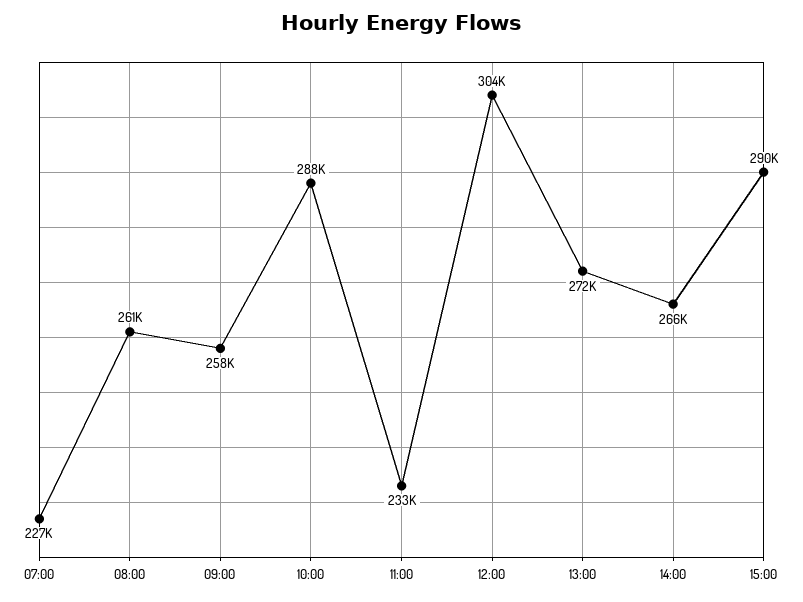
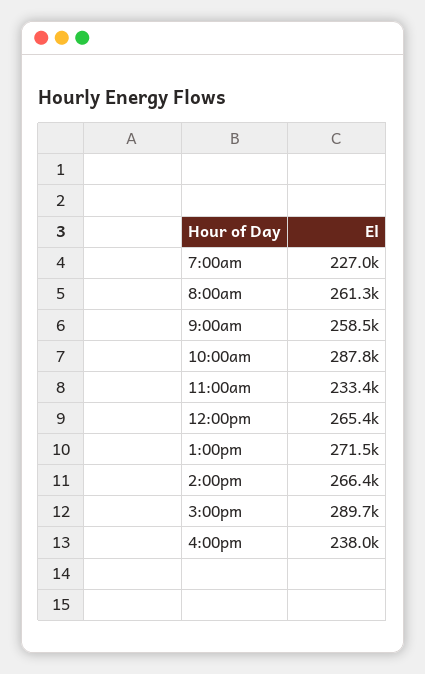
12:00: 304000 -> 265400
4:00pm: none -> 238000

